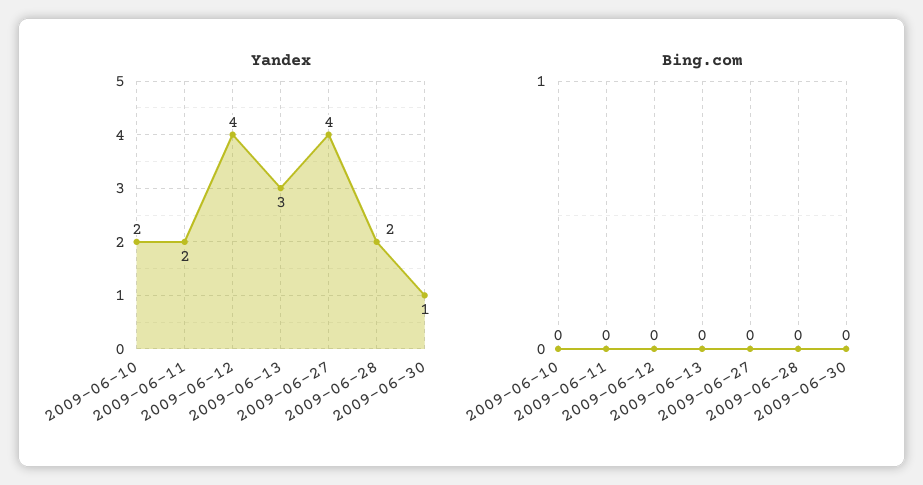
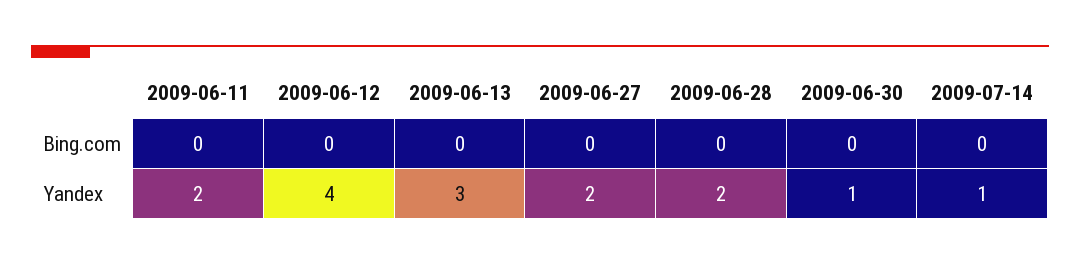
Yandex, 2009-06-10: 2 -> none
Yandex, 2009-06-27: 4 -> 2
Bing.com, 2009-06-10: 0 -> none
Bing.com, 2009-07-14: none -> 0
Yandex, 2009-07-14: none -> 1

